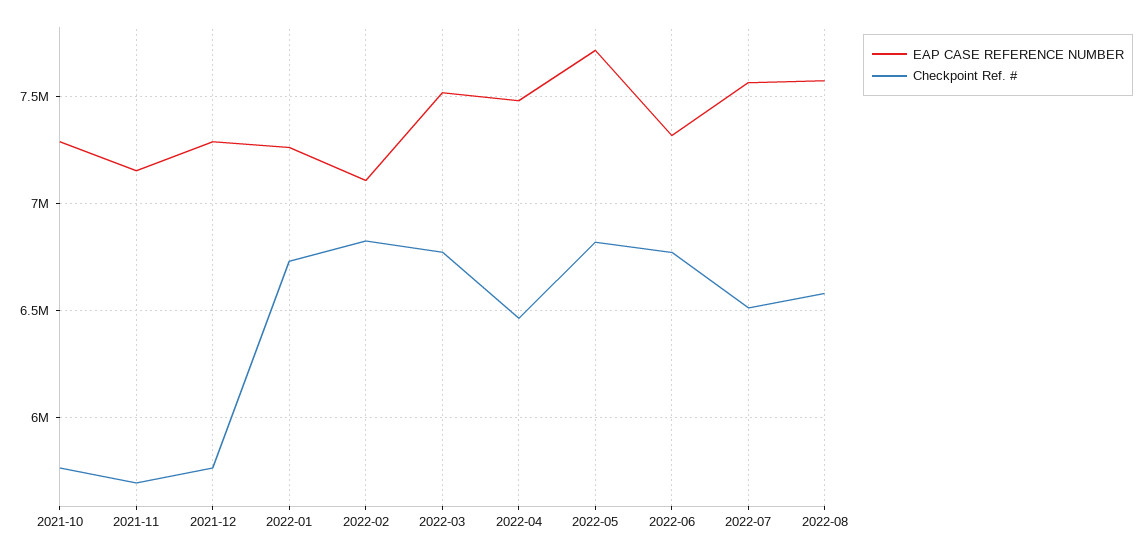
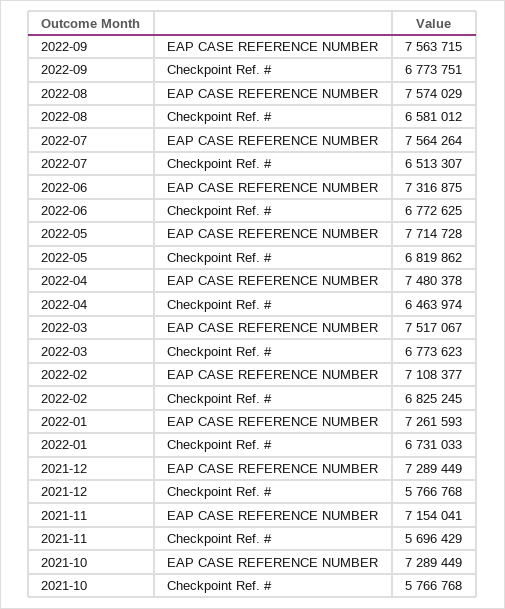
EAP CASE REFERENCE NUMBER, 2022-09: none -> 7563715
Checkpoint Ref. #, 2022-09: none -> 6773751

